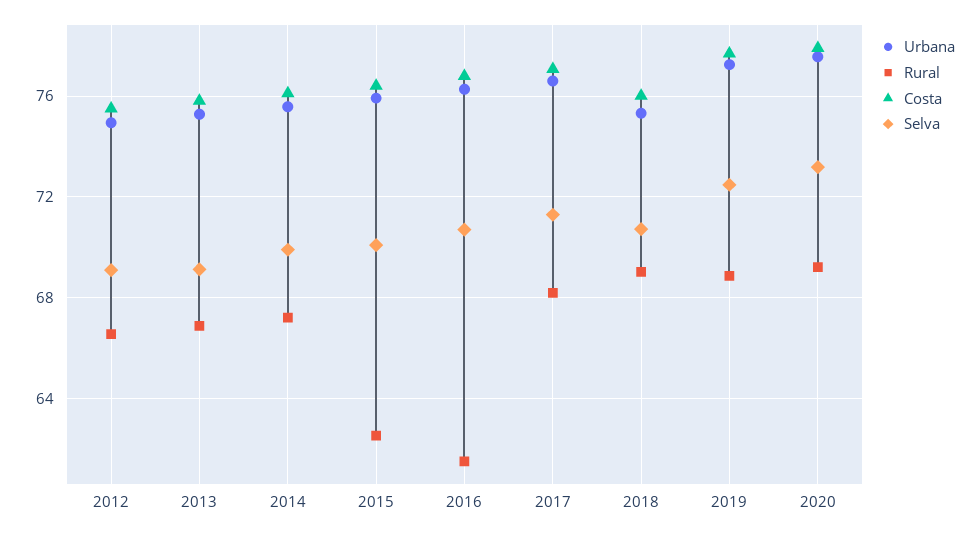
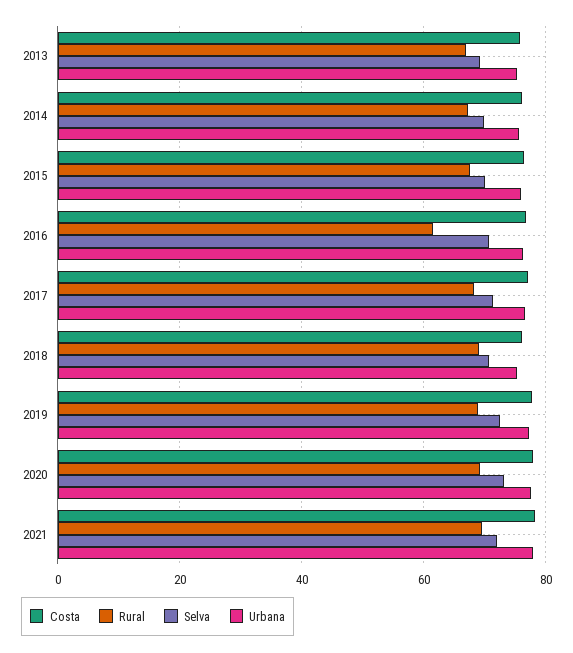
Urbana, 2012: 75 -> none
Rural, 2012: 66.5 -> none
Costa, 2012: 75.5 -> none
Selva, 2012: 69 -> none
Rural, 2015: 62.5 -> 68
Costa, 2021: none -> 78
Rural, 2021: none -> 70
Selva, 2021: none -> 72
Urbana, 2021: none -> 78

